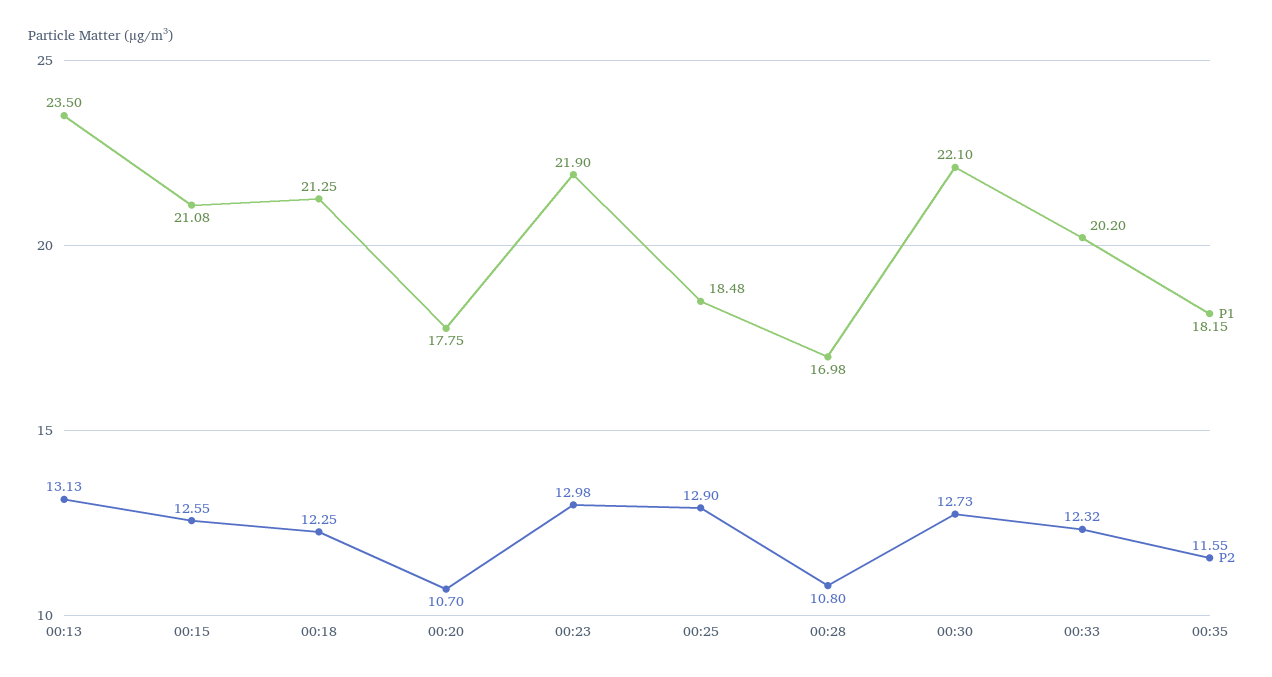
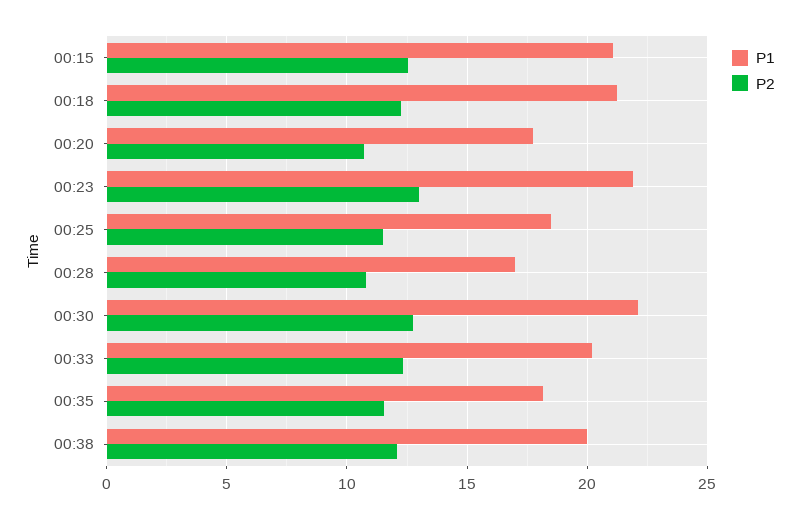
P1, 00:13: 23.5 -> none
P2, 00:13: 13.13 -> none
P2, 00:25: 12.9 -> 11.5
P1, 00:38: none -> 20
P2, 00:38: none -> 12

